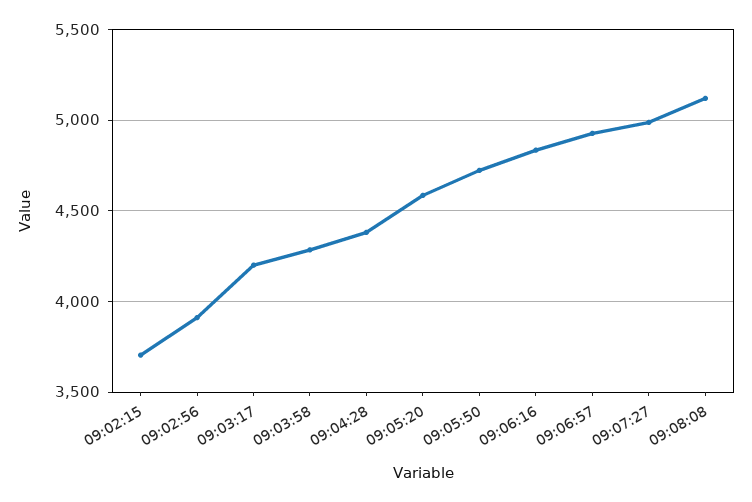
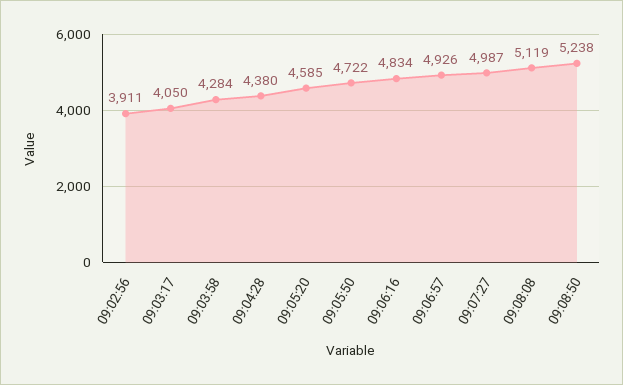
09:02:15: 3700 -> none
09:03:17: 4200 -> 4050
09:08:50: none -> 5238

